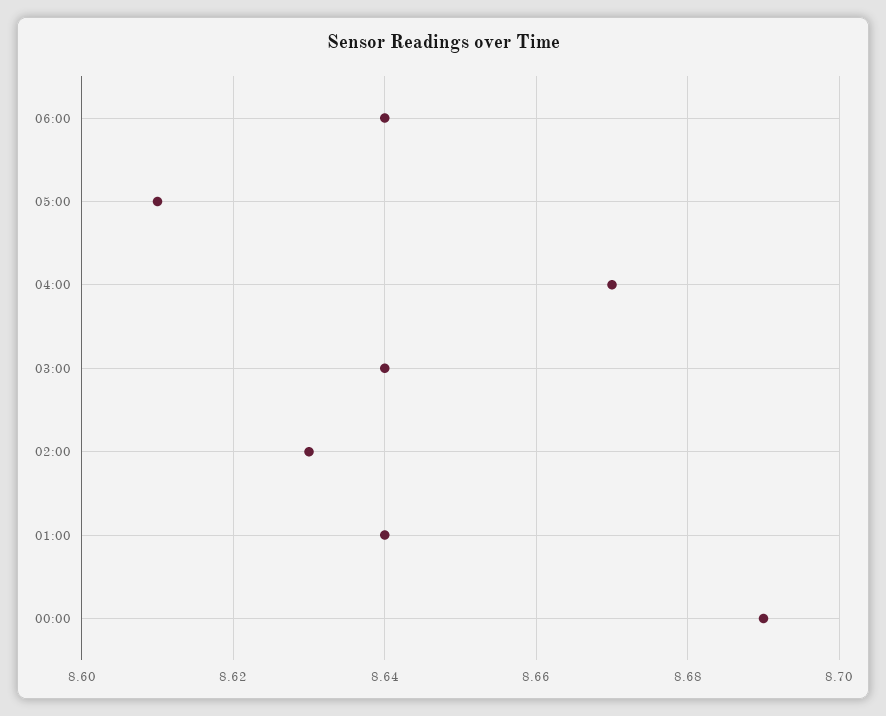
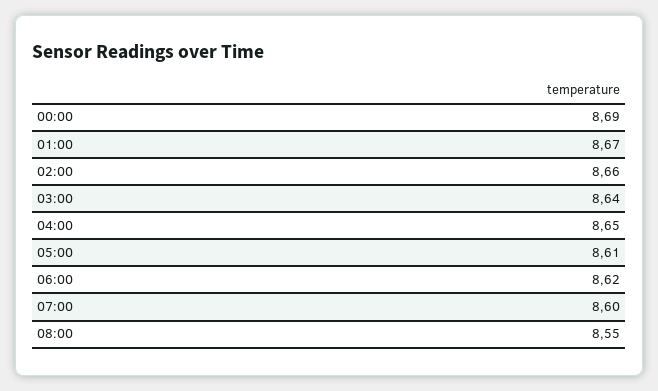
06:00: 8.64 -> 8.62
04:00: 8.67 -> 8.65
02:00: 8.63 -> 8.66
01:00: 8.64 -> 8.67
07:00: none -> 8.6
08:00: none -> 8.55

